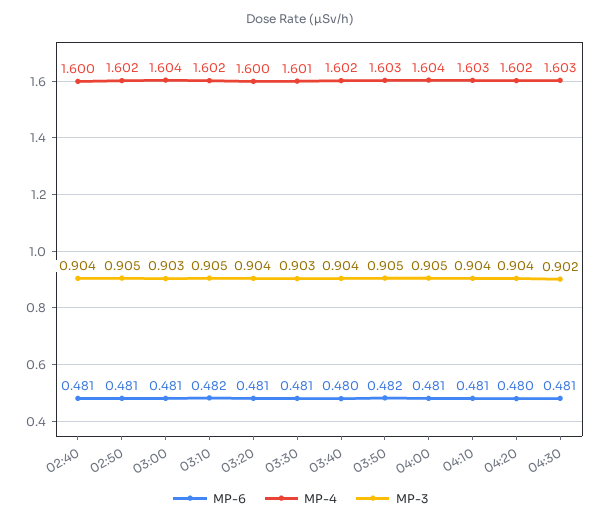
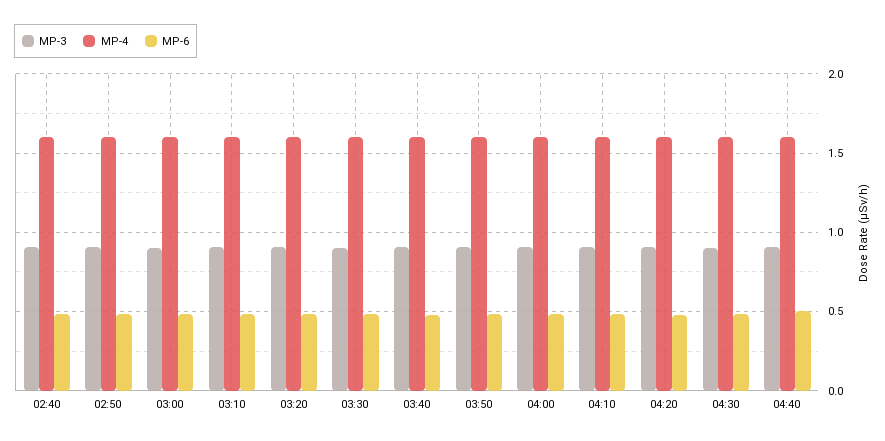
MP-3, 04:40: none -> 0.9
MP-4, 04:40: none -> 1.6
MP-6, 04:40: none -> 0.5

